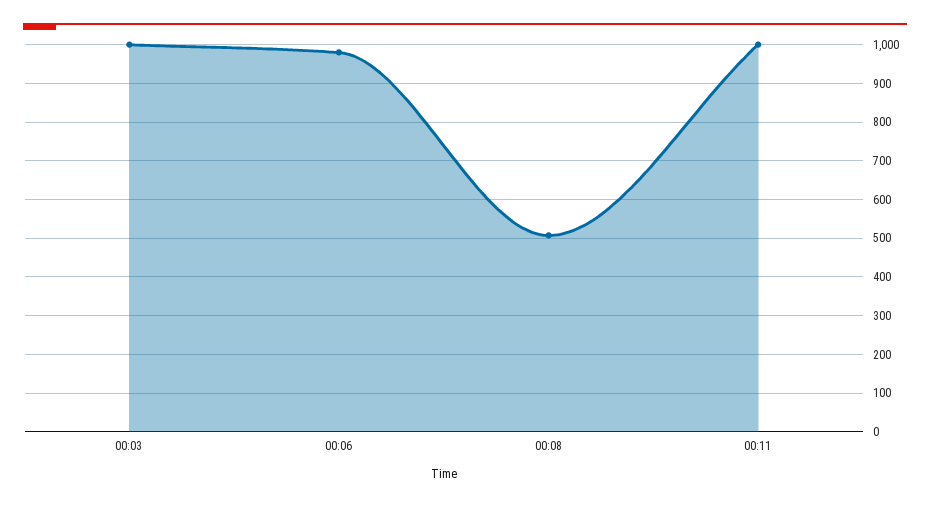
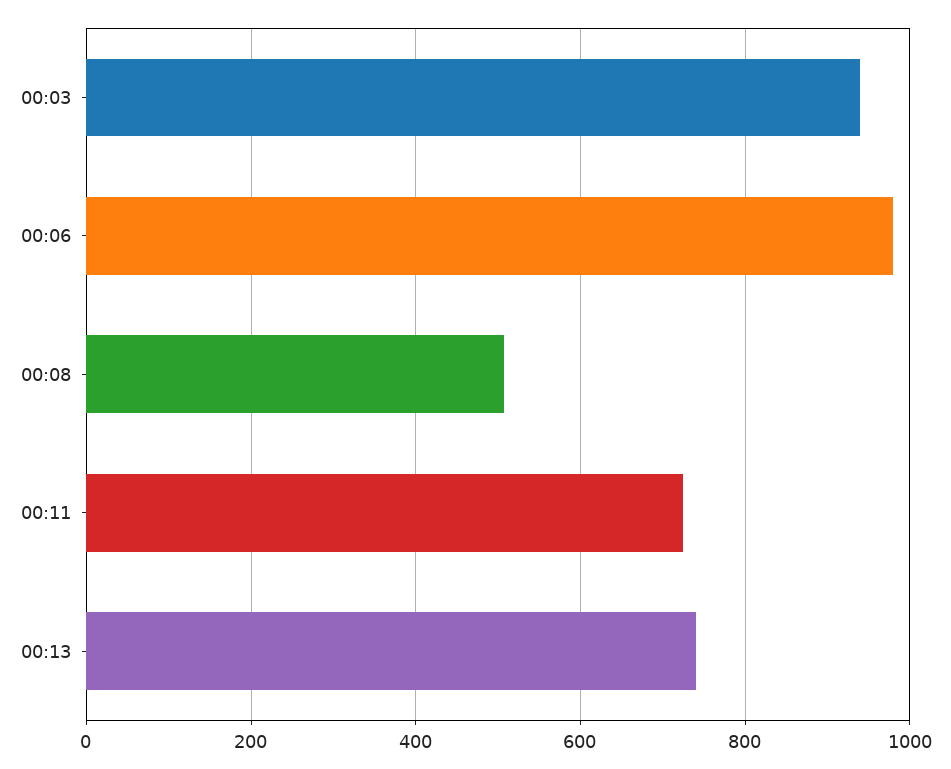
00:03: 1000 -> 940
00:11: 1000 -> 720
00:13: none -> 740

